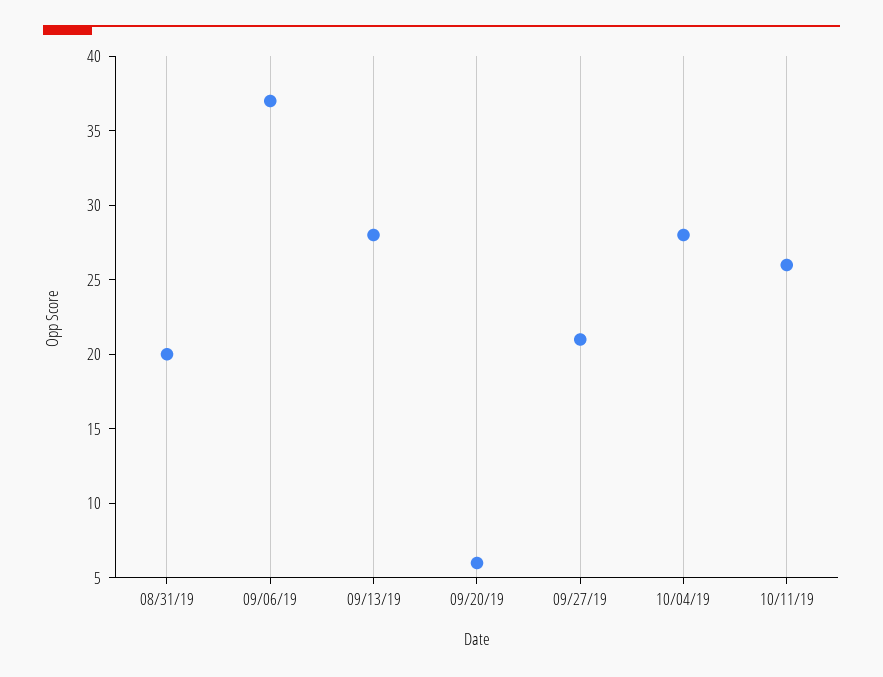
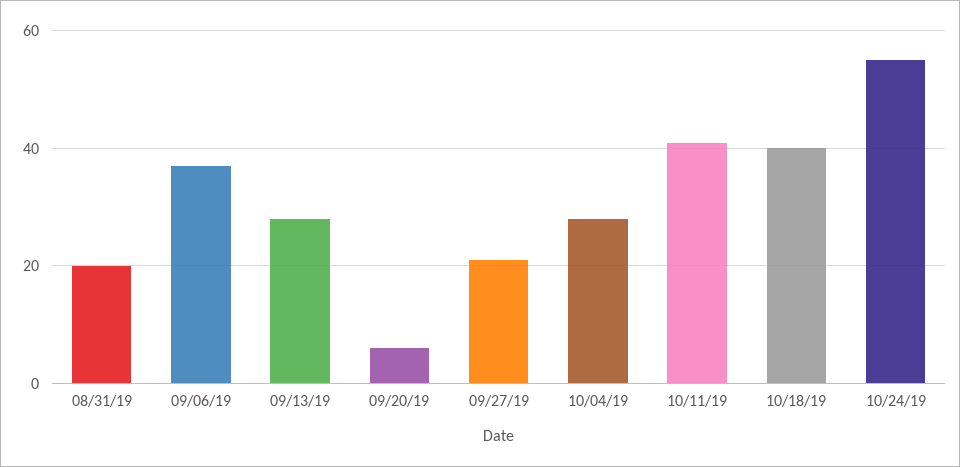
10/11/19: 26 -> 40
10/18/19: none -> 40
10/24/19: none -> 55

